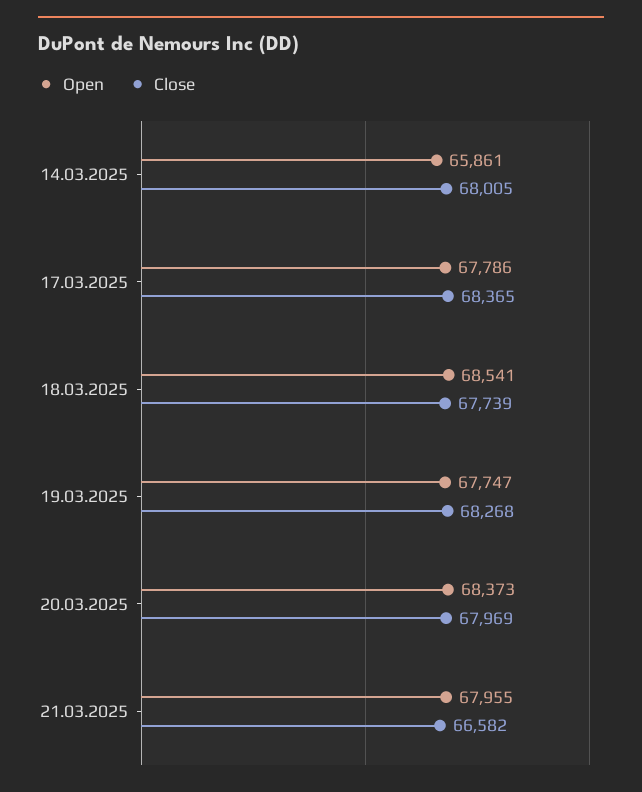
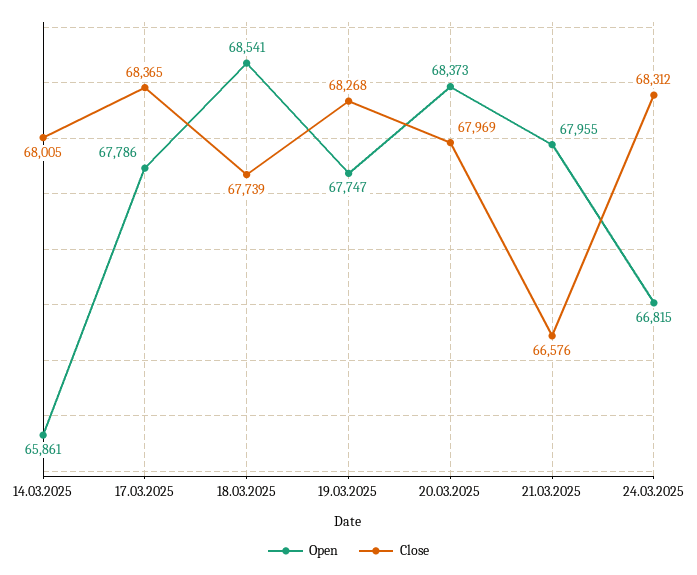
Close, 21.03.2025: 66582 -> 66576
Open, 24.03.2025: none -> 66815
Close, 24.03.2025: none -> 68312

